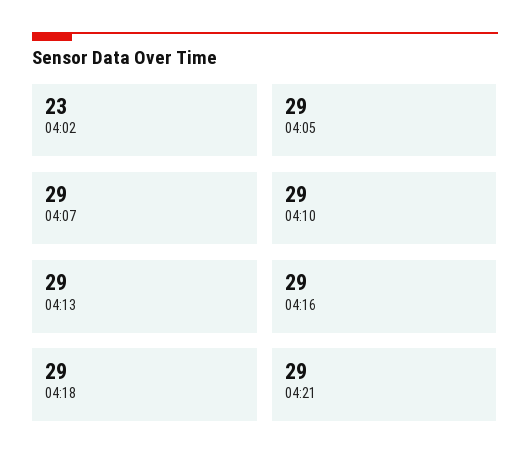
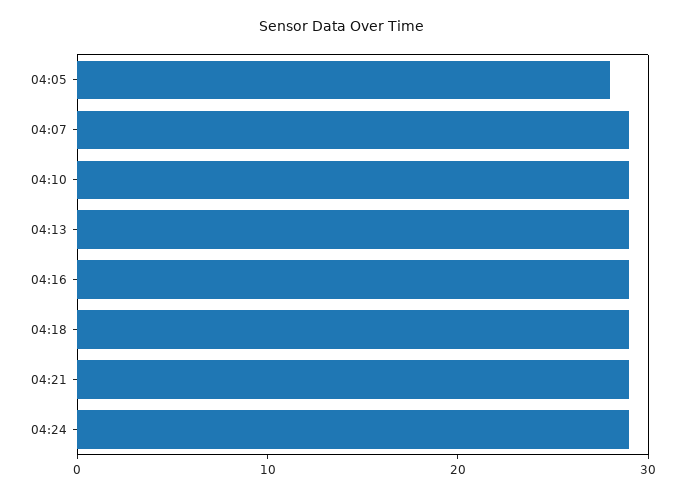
04:02: 23 -> none
04:05: 29 -> 28
04:24: none -> 29

